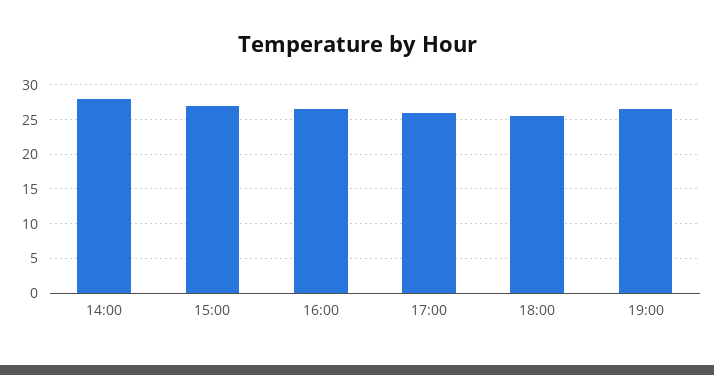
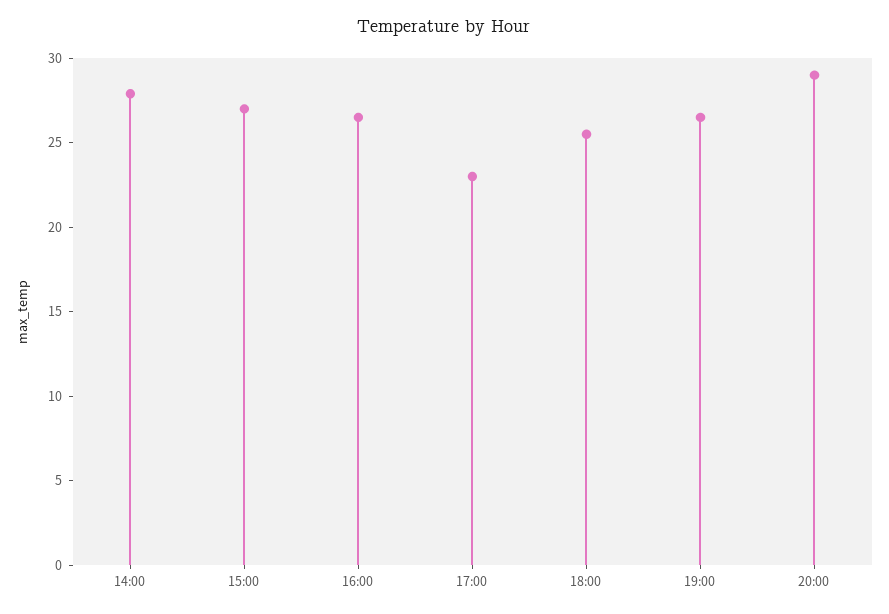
17:00: 26 -> 23
20:00: none -> 29

